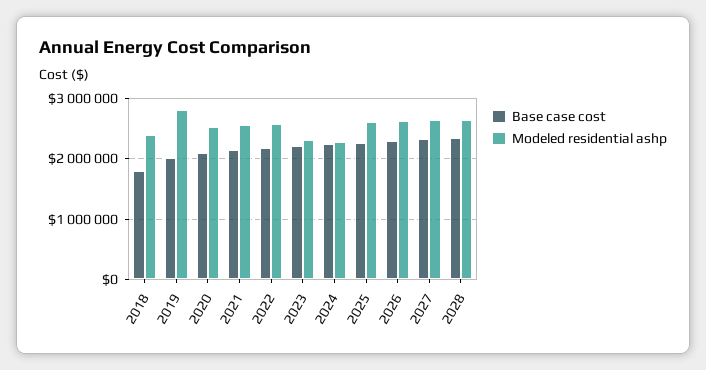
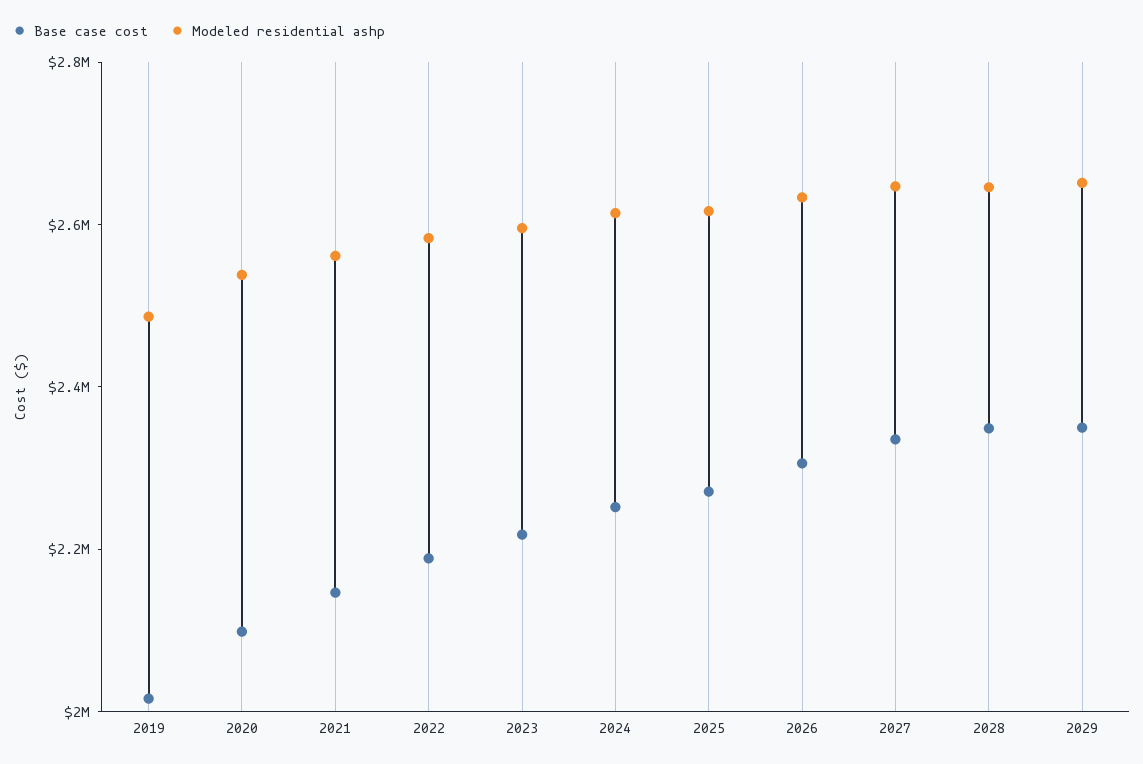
Base case cost, 2018: 1800000 -> none
Modeled residential ashp, 2018: 2400000 -> none
Modeled residential ashp, 2019: 2800000 -> 2500000
Modeled residential ashp, 2023: 2300000 -> 2600000
Modeled residential ashp, 2024: 2300000 -> 2600000
Base case cost, 2029: none -> 2350000
Modeled residential ashp, 2029: none -> 2650000

